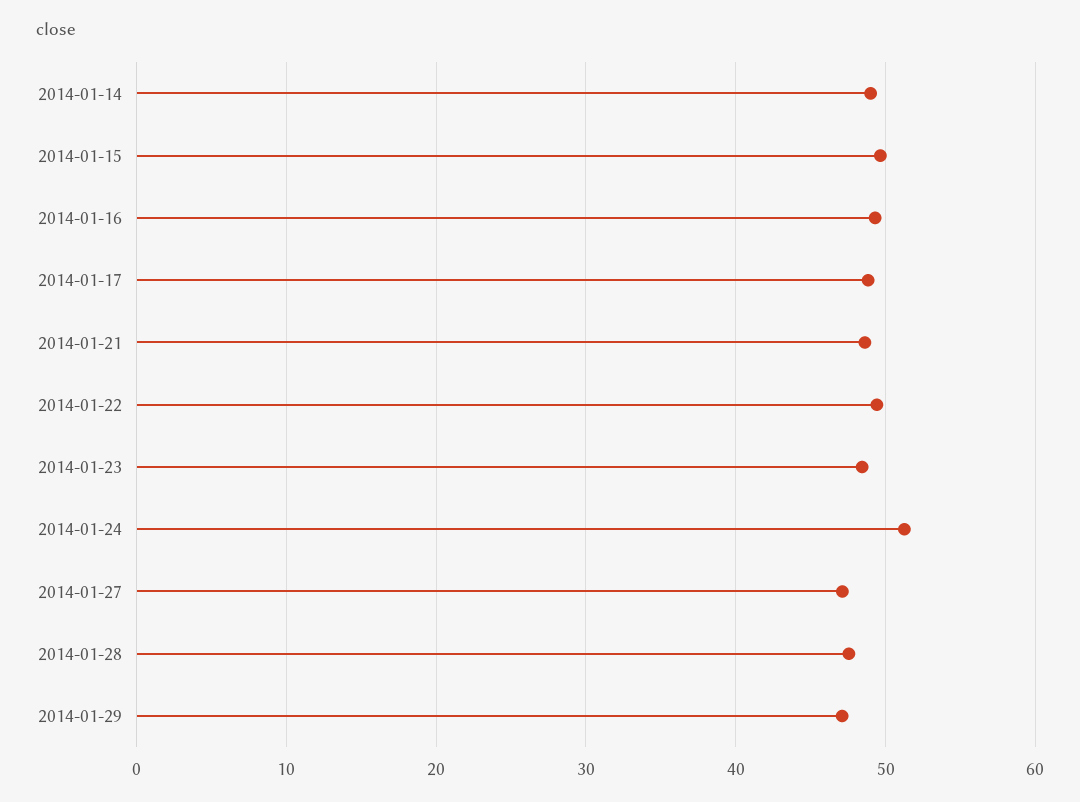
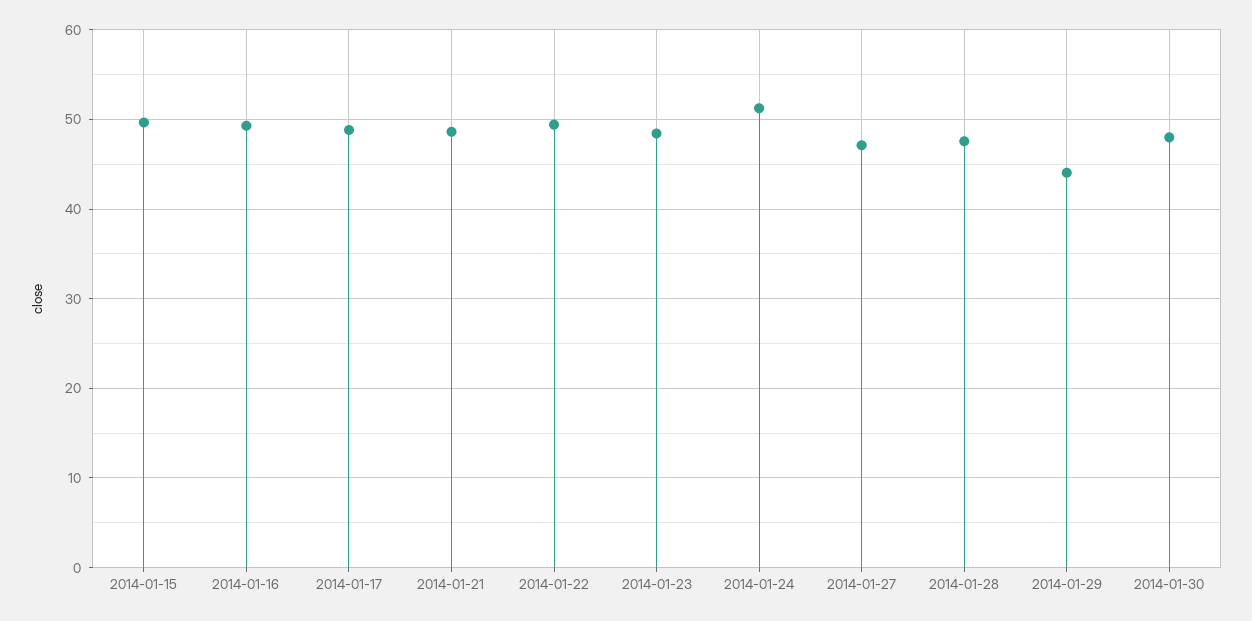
2014-01-14: 49 -> none
2014-01-29: 47 -> 44
2014-01-30: none -> 48

